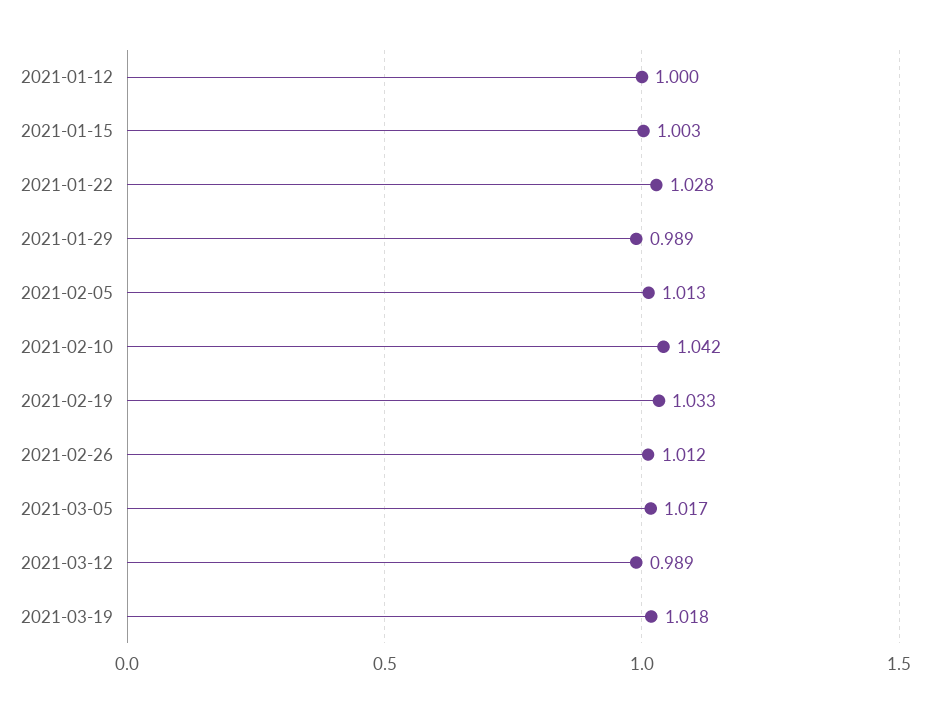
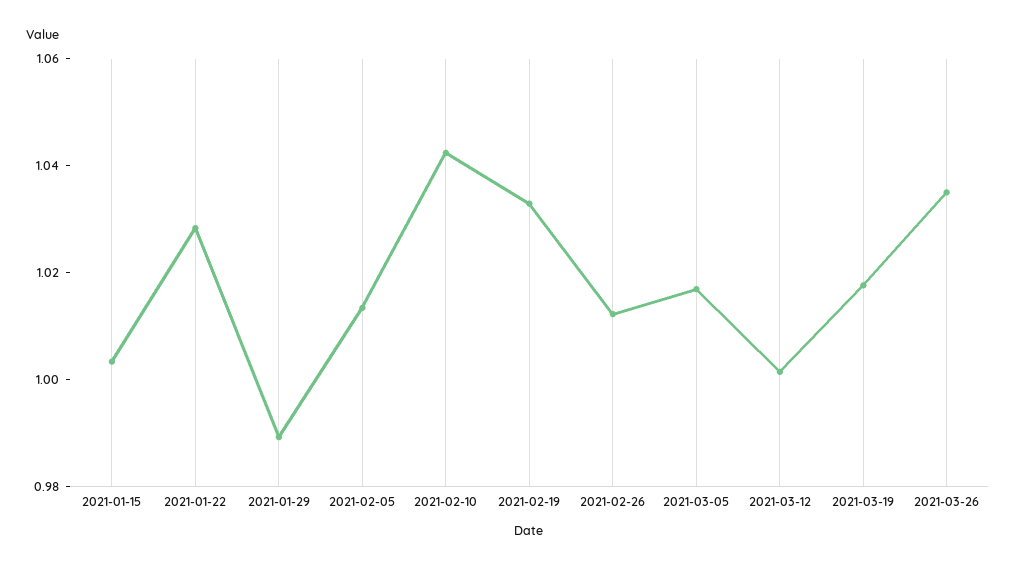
2021-01-12: 1 -> none
2021-03-12: 0.989 -> 1
2021-03-26: none -> 1.035

